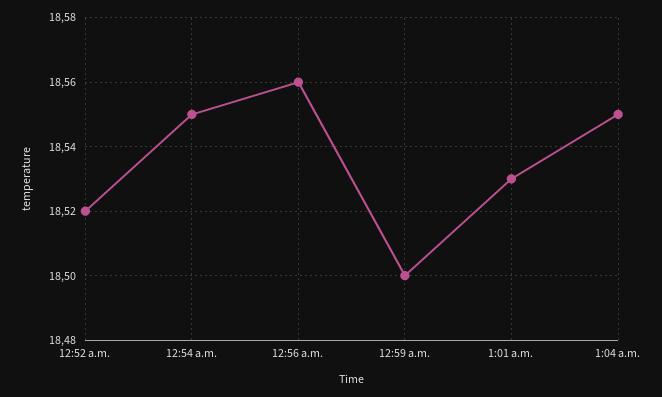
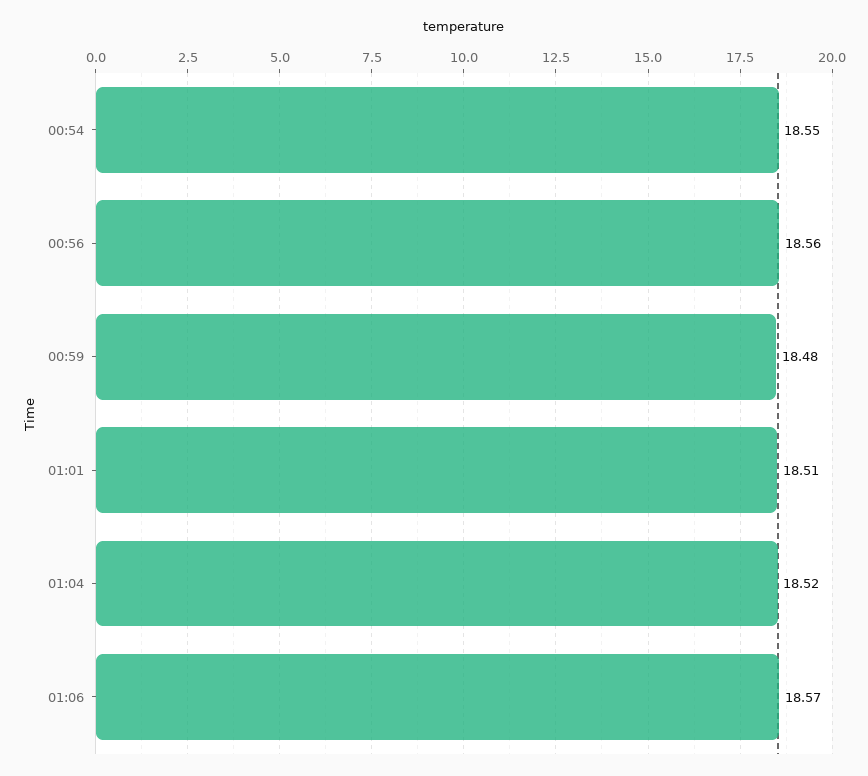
12:52 a.m.: 18.52 -> none
12:59 a.m.: 18.5 -> 18.48
1:01 a.m.: 18.53 -> 18.51
1:04 a.m.: 18.55 -> 18.52
01:06: none -> 18.57

